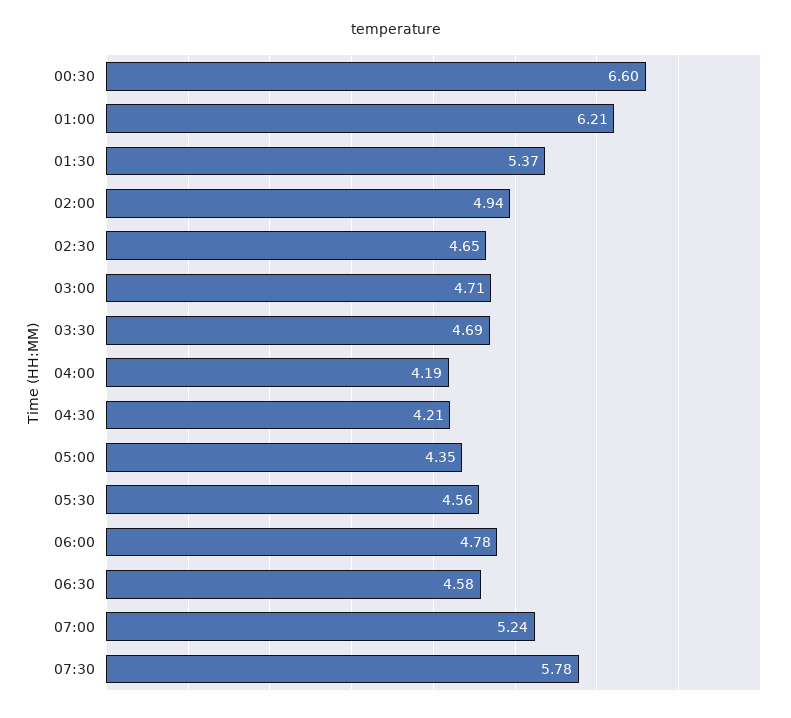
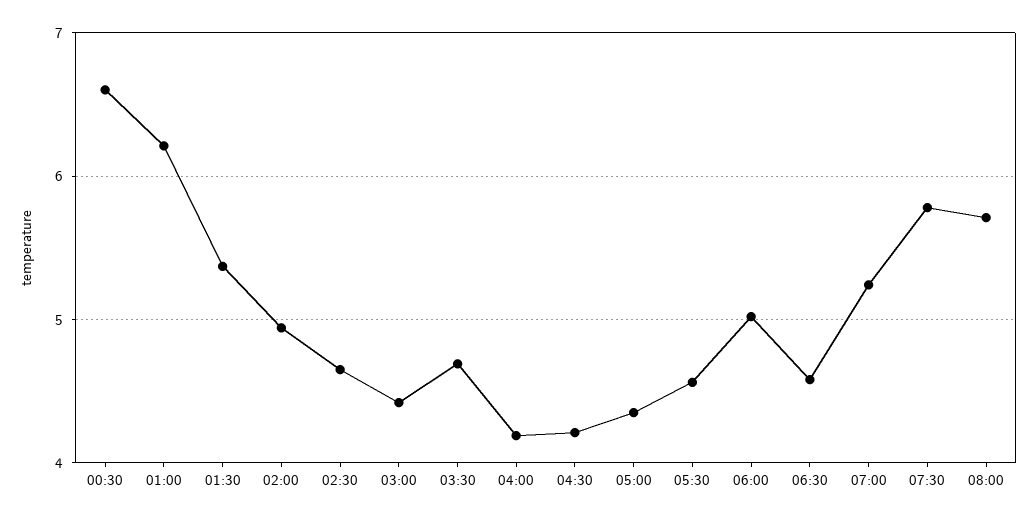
03:00: 4.71 -> 4.4
06:00: 4.78 -> 5
08:00: none -> 5.7

